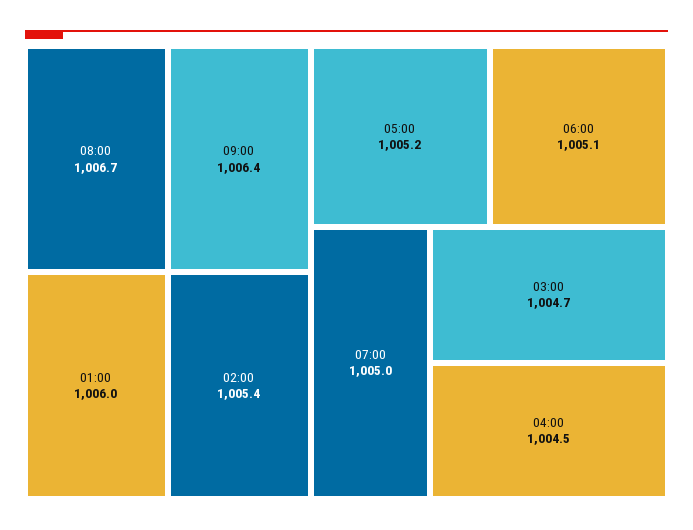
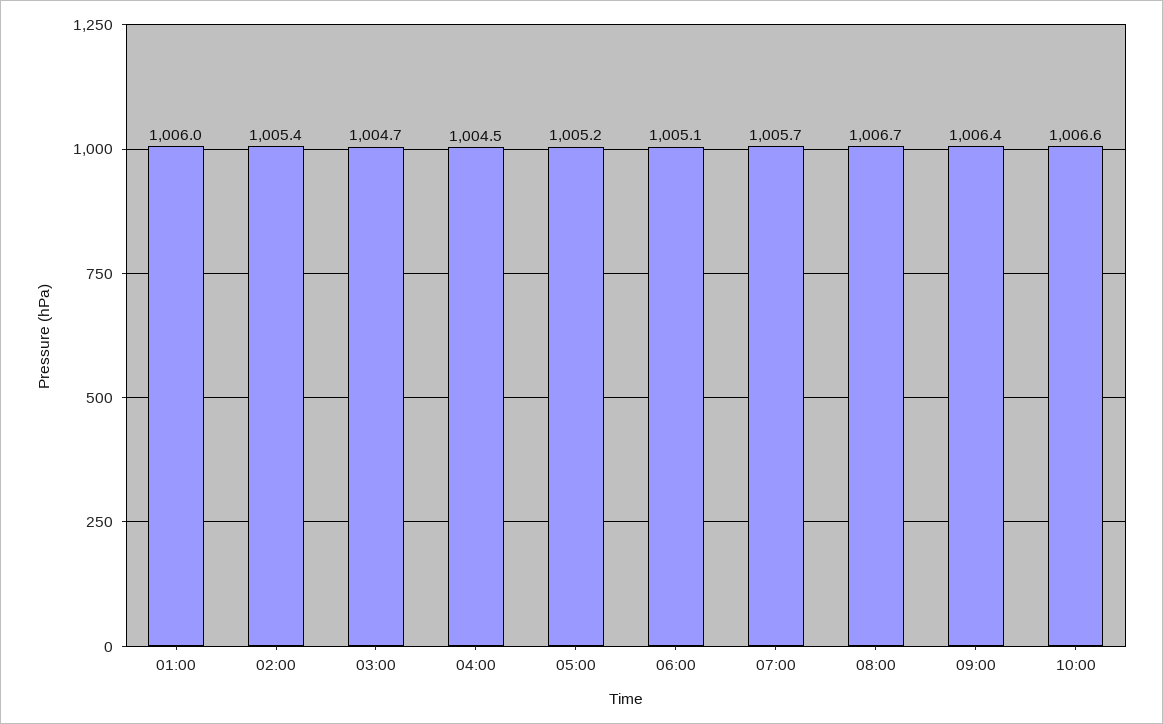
07:00: 1005 -> 1005.7
10:00: none -> 1006.6

